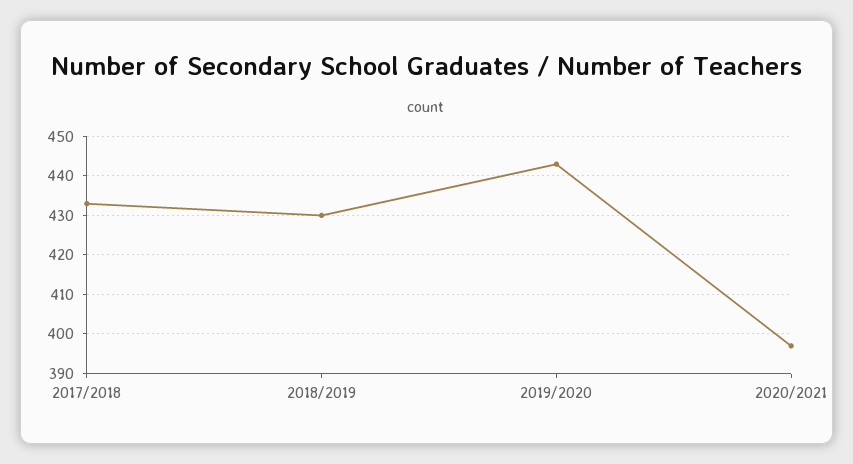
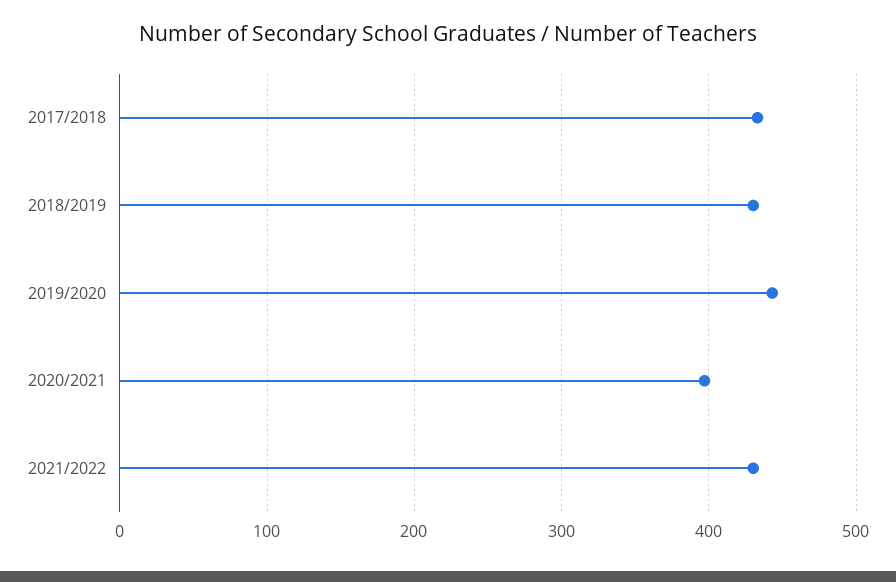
2021/2022: none -> 430

